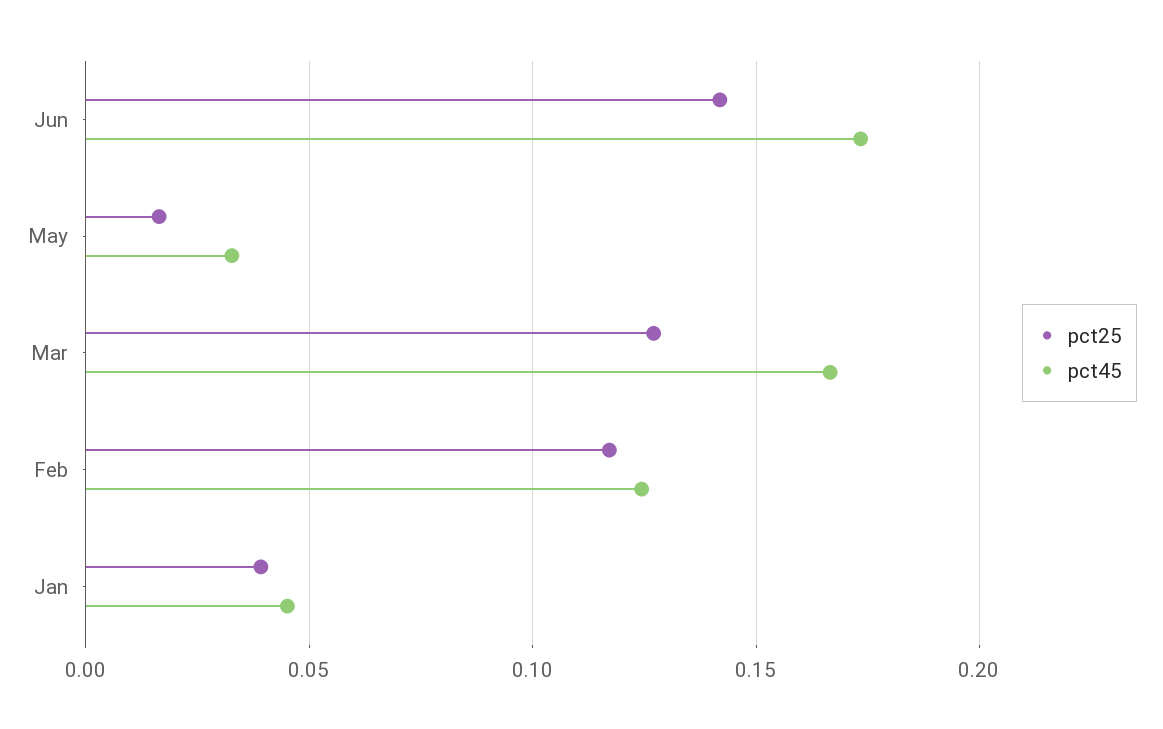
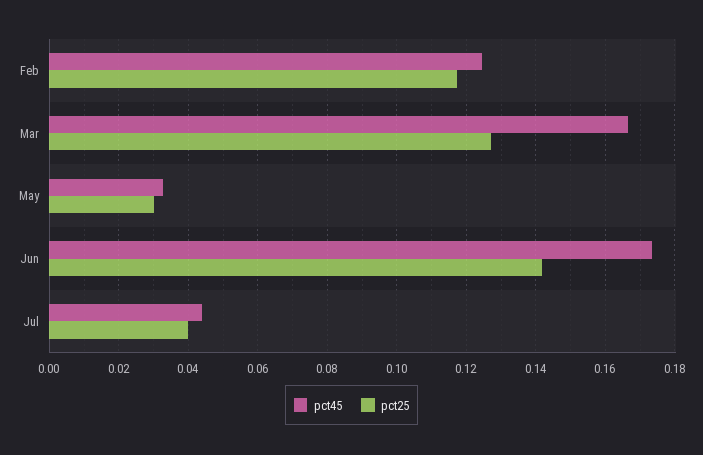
pct25, May: 0.015 -> 0.03
pct25, Jan: 0.04 -> none
pct45, Jan: 0.045 -> none
pct45, Jul: none -> 0.044
pct25, Jul: none -> 0.04

